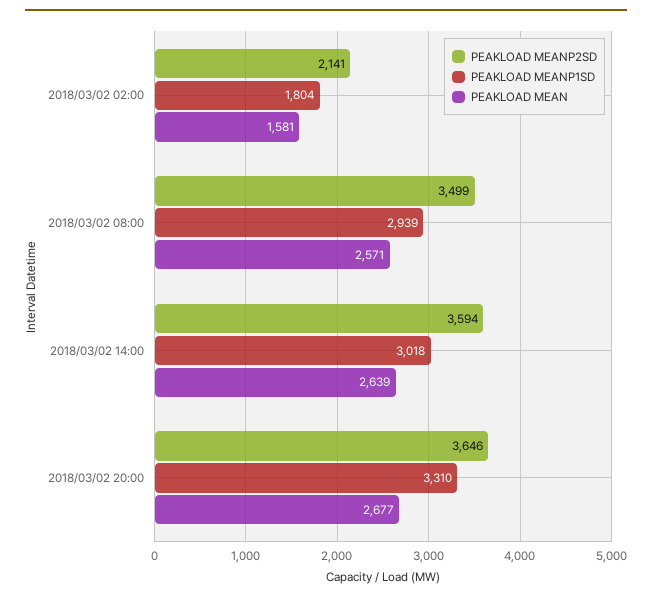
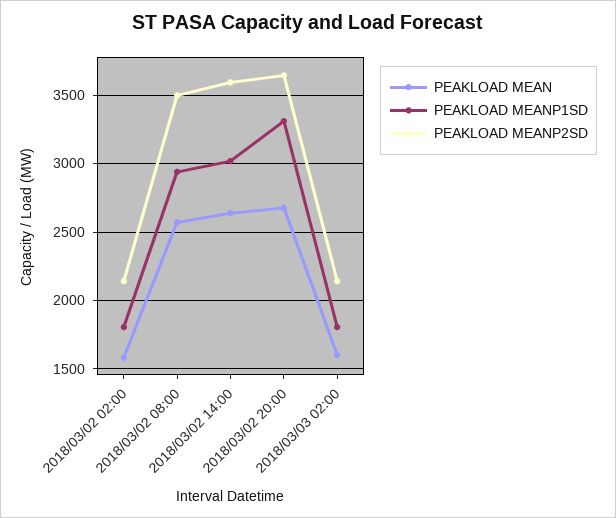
PEAKLOAD MEAN, 2018/03/03 02:00: none -> 1600
PEAKLOAD MEANP1SD, 2018/03/03 02:00: none -> 1800
PEAKLOAD MEANP2SD, 2018/03/03 02:00: none -> 2150

